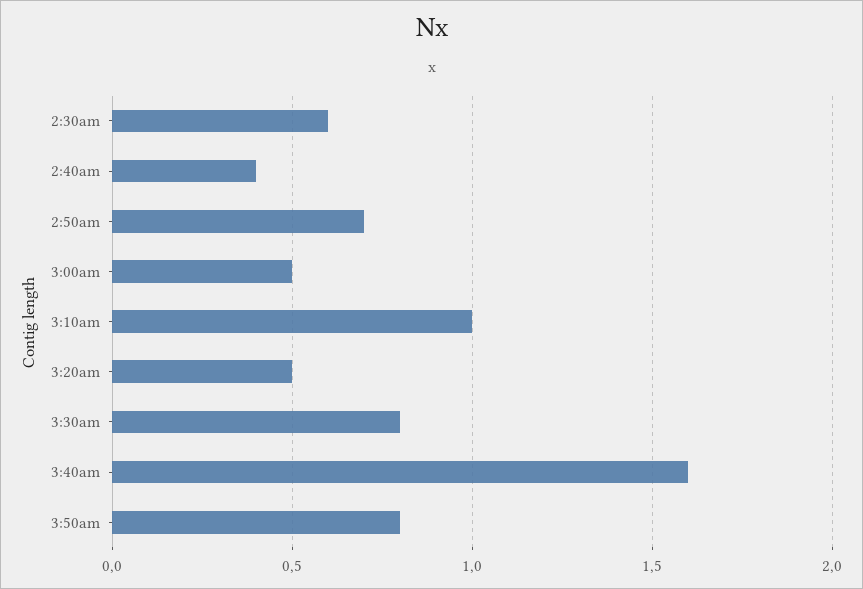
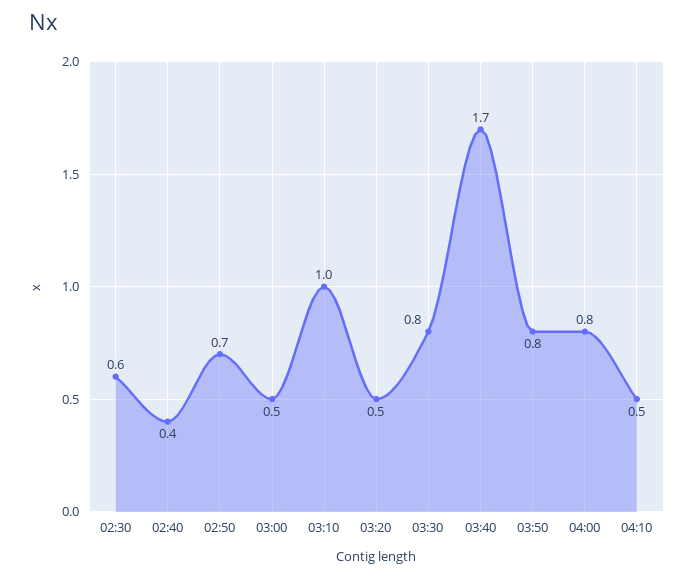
3:40am: 1.6 -> 1.7
04:00: none -> 0.8
04:10: none -> 0.5

